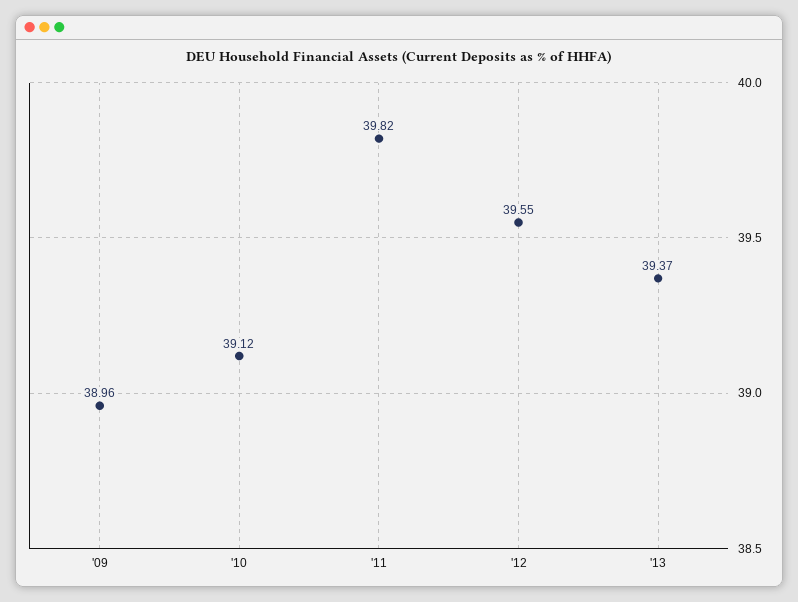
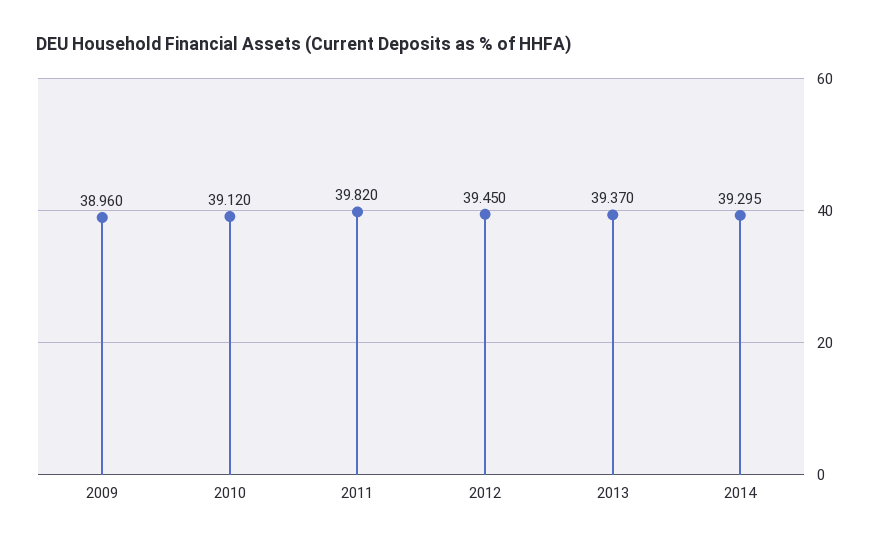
'12: 39.55 -> 39.45
2014: none -> 39.295

